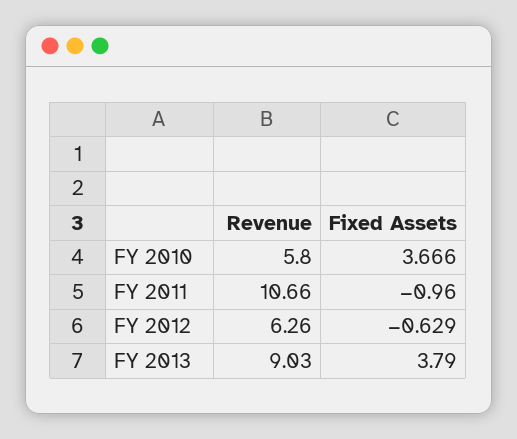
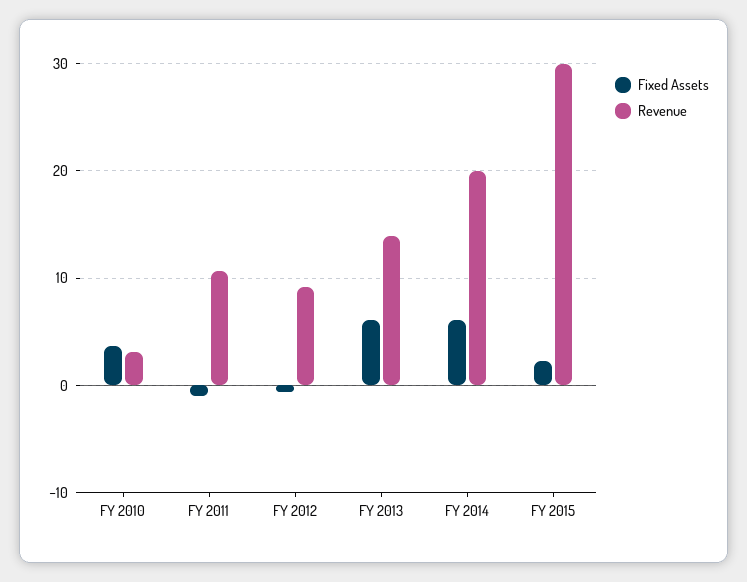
Revenue, FY 2010: 5.8 -> 3
Revenue, FY 2012: 6.26 -> 9
Revenue, FY 2013: 9.03 -> 14
Fixed Assets, FY 2013: 3.79 -> 6
Fixed Assets, FY 2014: none -> 6
Revenue, FY 2014: none -> 20
Fixed Assets, FY 2015: none -> 2
Revenue, FY 2015: none -> 30

